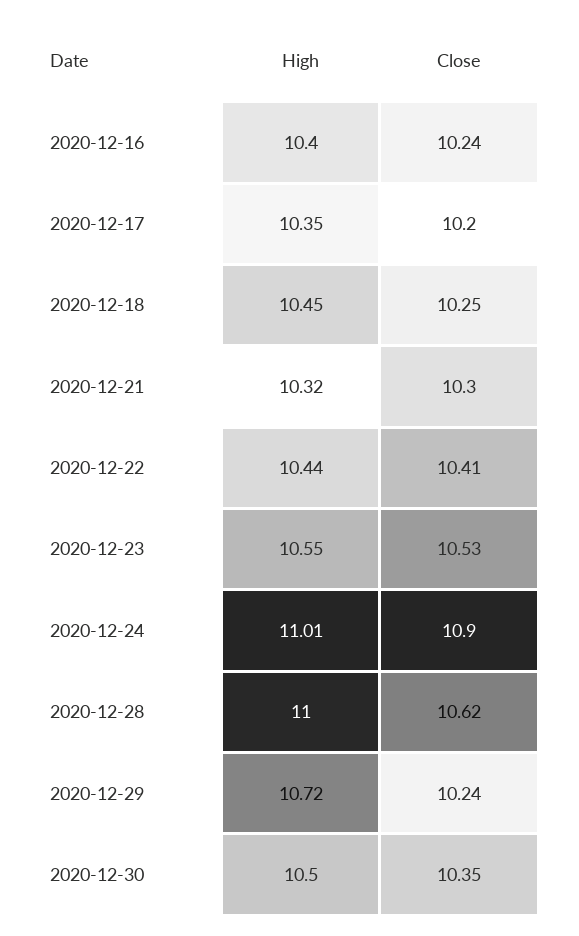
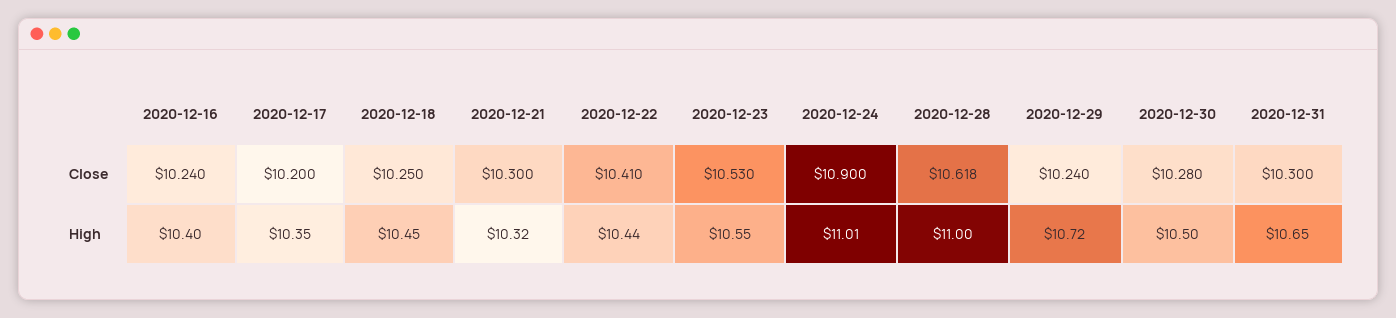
Close, 2020-12-30: 10.35 -> 10.28
Close, 2020-12-31: none -> 10.3
High, 2020-12-31: none -> 10.65

